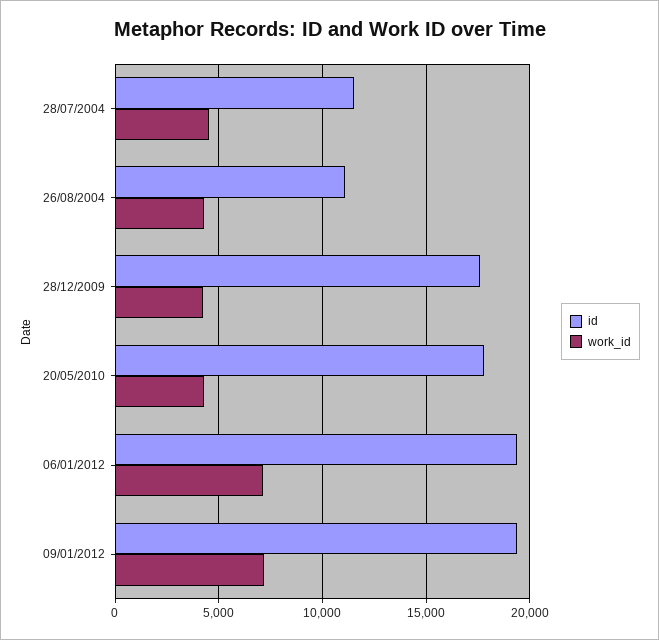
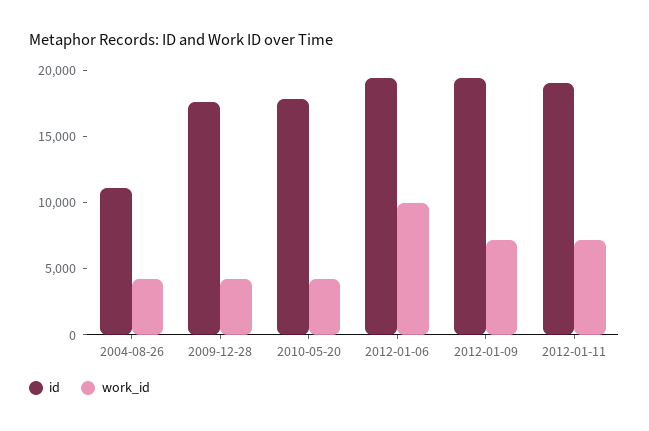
id, 28/07/2004: 11500 -> none
work_id, 28/07/2004: 4500 -> none
work_id, 06/01/2012: 7000 -> 10000
id, 2012-01-11: none -> 19000
work_id, 2012-01-11: none -> 7000

